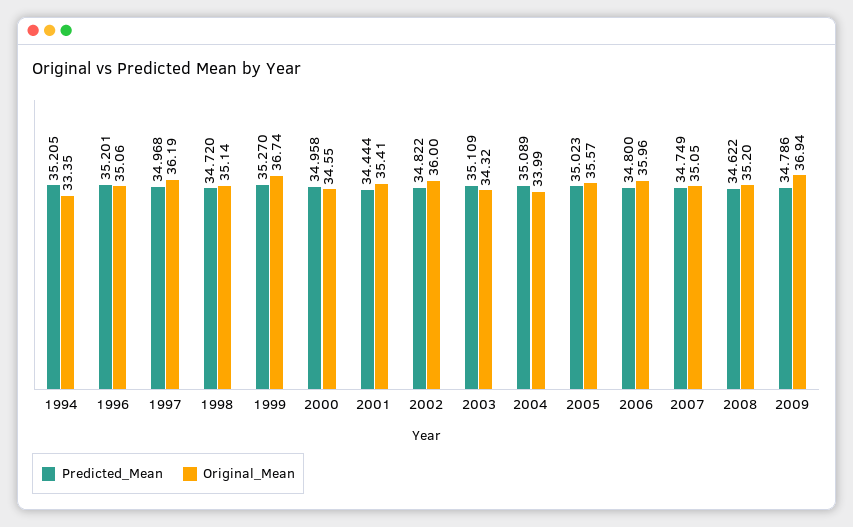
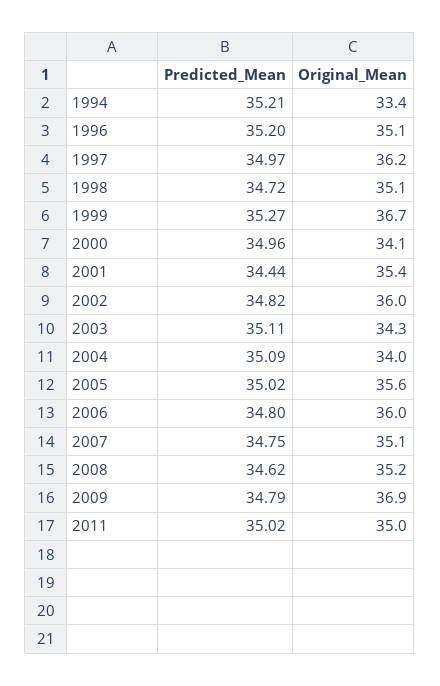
Original_Mean, 2000: 34.55 -> 34.1
Predicted_Mean, 2011: none -> 35.02
Original_Mean, 2011: none -> 35

